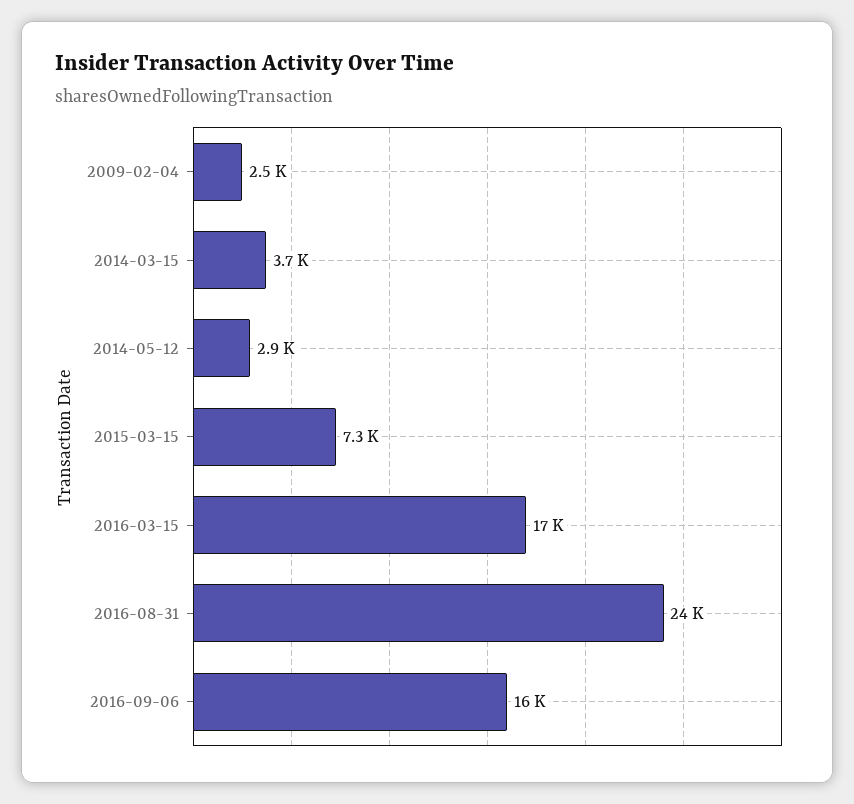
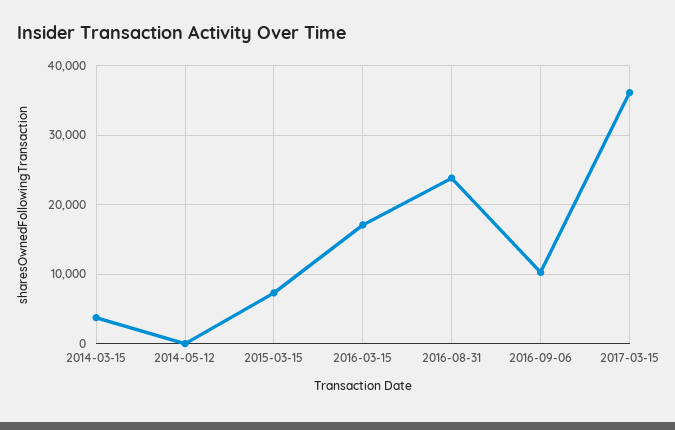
2009-02-04: 2500 -> none
2014-05-12: 2900 -> 0
2016-09-06: 16000 -> 10000
2017-03-15: none -> 36000

